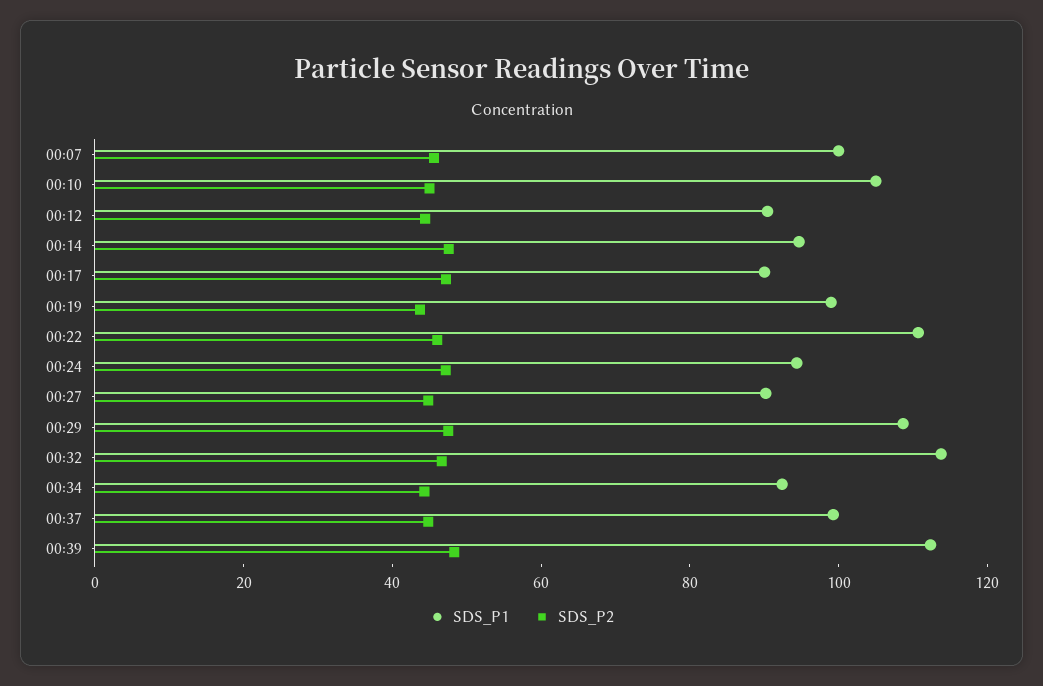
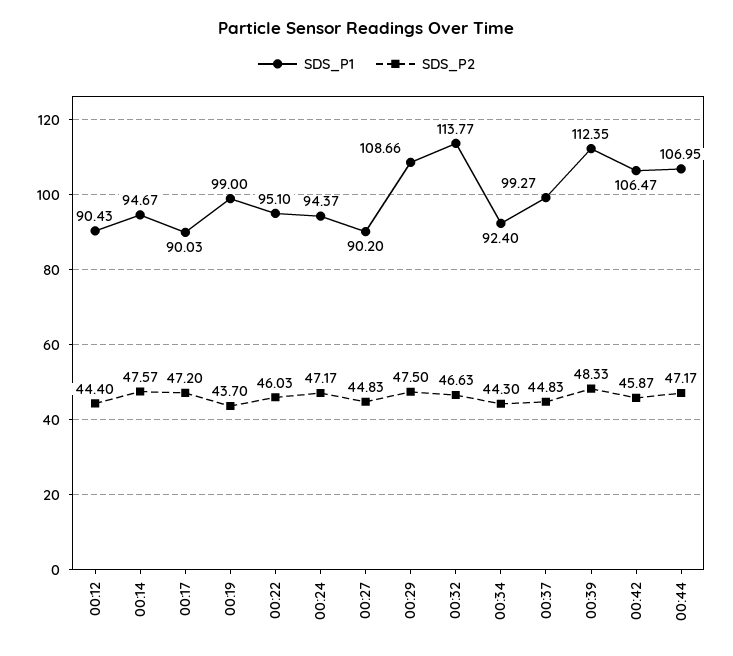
SDS_P1, 00:07: 100 -> none
SDS_P2, 00:07: 45 -> none
SDS_P1, 00:10: 105 -> none
SDS_P2, 00:10: 45 -> none
SDS_P1, 00:22: 110 -> 95.1
SDS_P1, 00:42: none -> 106.47
SDS_P2, 00:42: none -> 45.87
SDS_P1, 00:44: none -> 106.95
SDS_P2, 00:44: none -> 47.17

